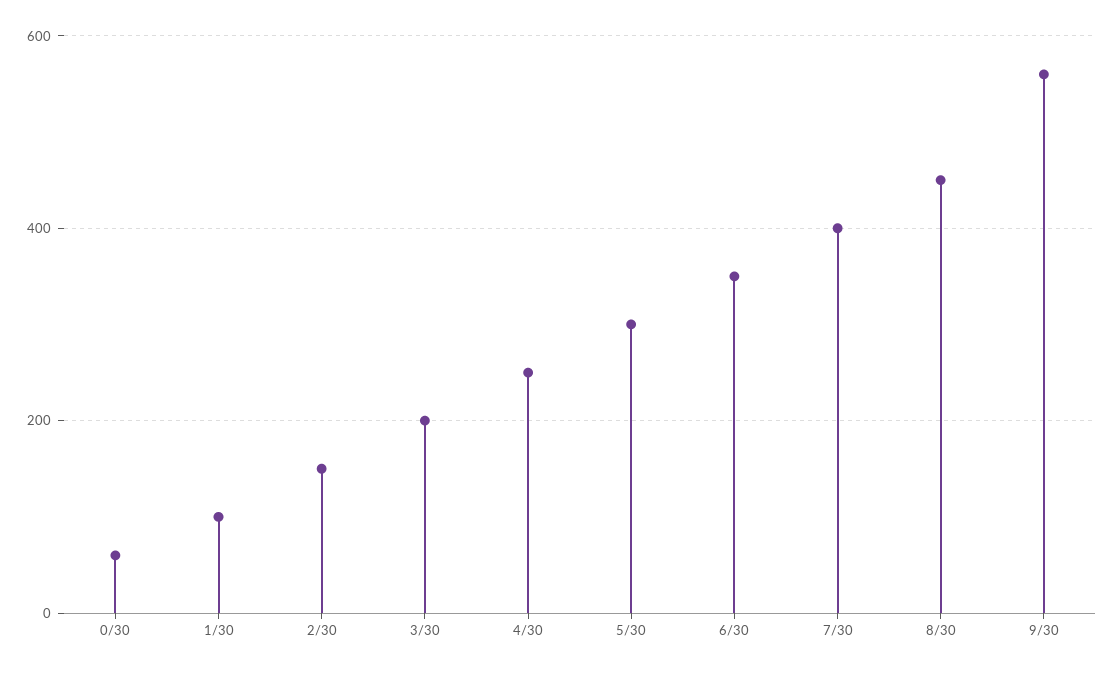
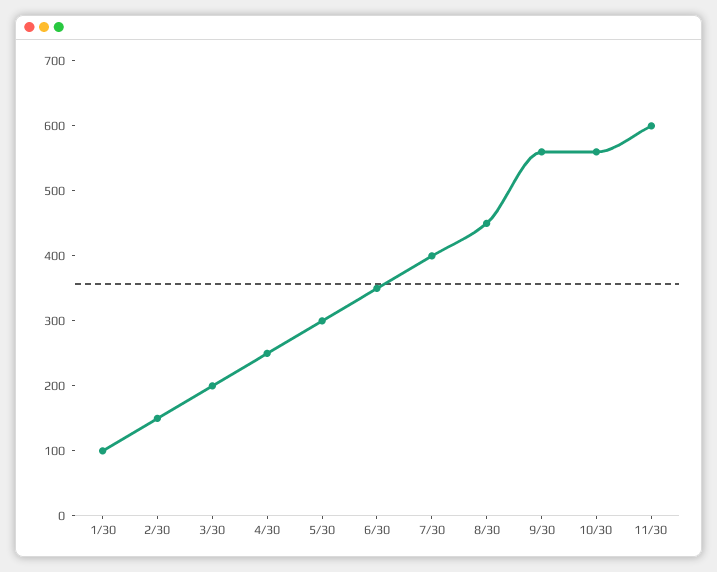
0/30: 60 -> none
10/30: none -> 560
11/30: none -> 600

